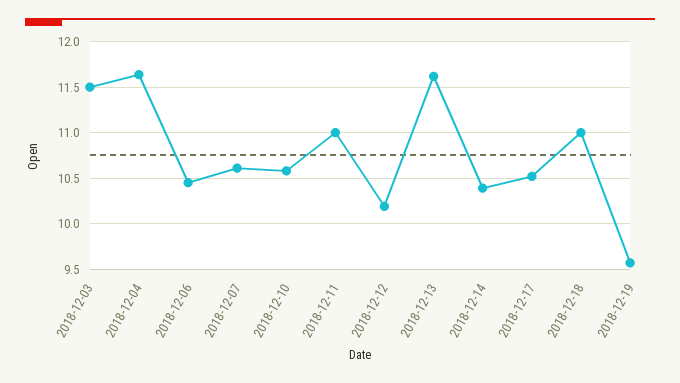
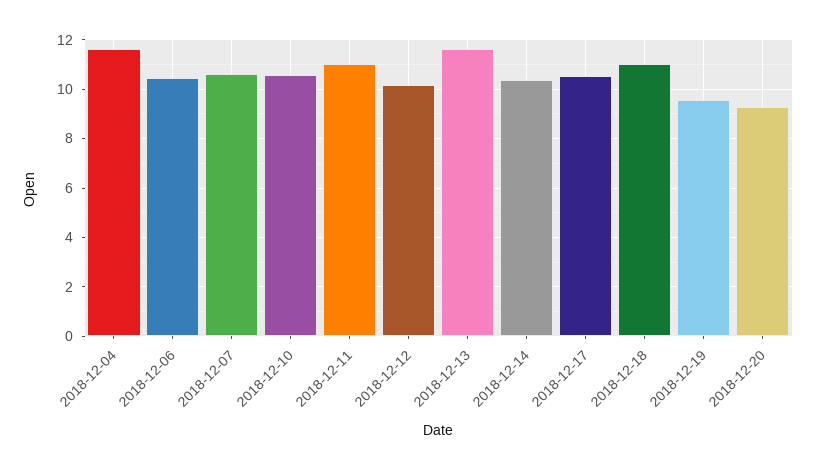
2018-12-03: 11.5 -> none
2018-12-20: none -> 9.25

